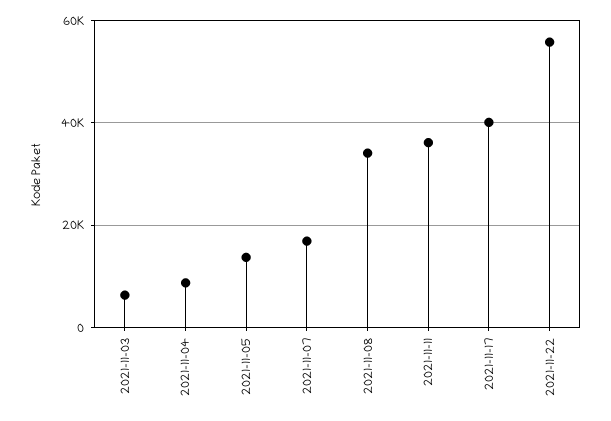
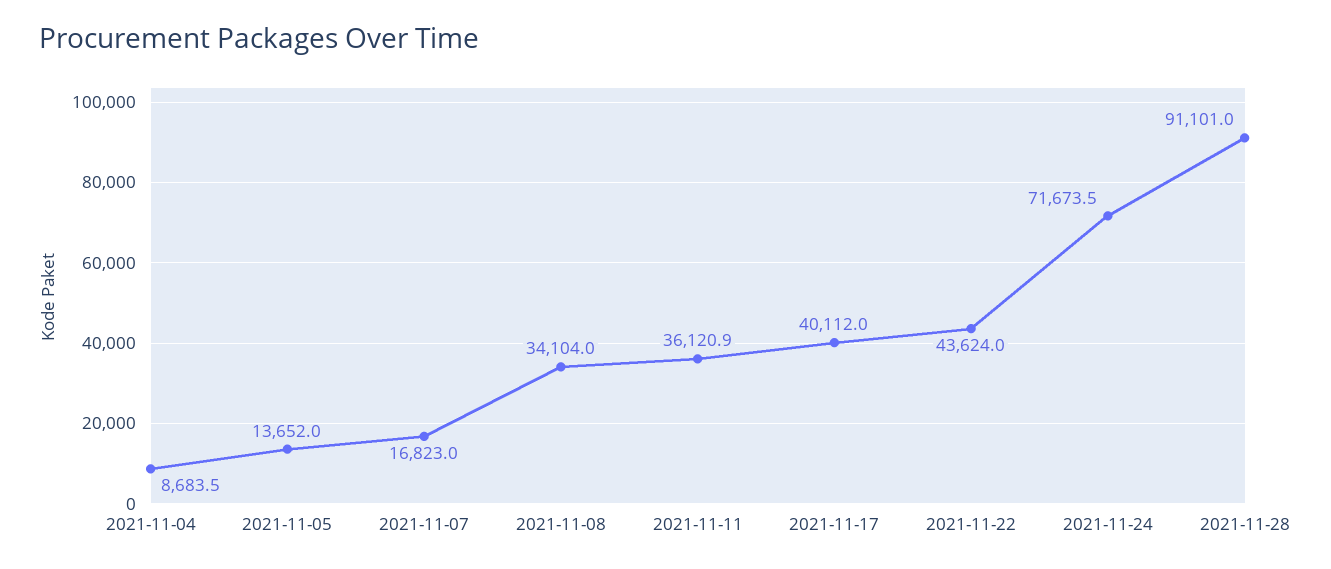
2021-11-03: 6000 -> none
2021-11-22: 56000 -> 43624
2021-11-24: none -> 71673.5
2021-11-28: none -> 91101

